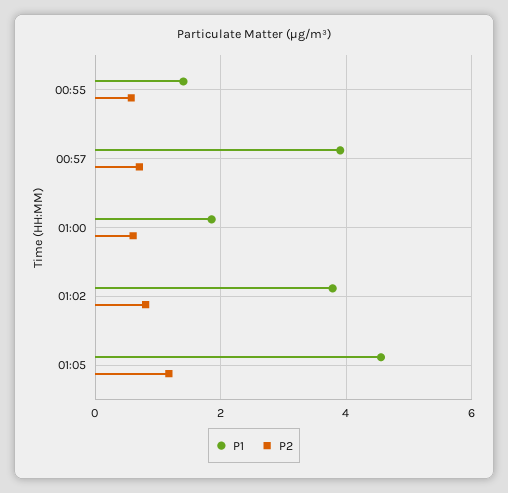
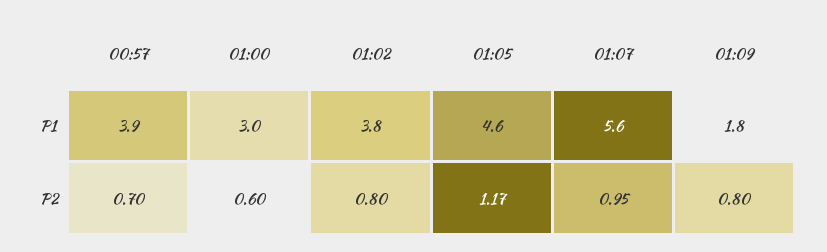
P1, 00:55: 1.4 -> none
P2, 00:55: 0.6 -> none
P1, 01:00: 1.8 -> 3
P1, 01:07: none -> 5.6
P1, 01:09: none -> 1.8
P2, 01:07: none -> 0.95
P2, 01:09: none -> 0.8

